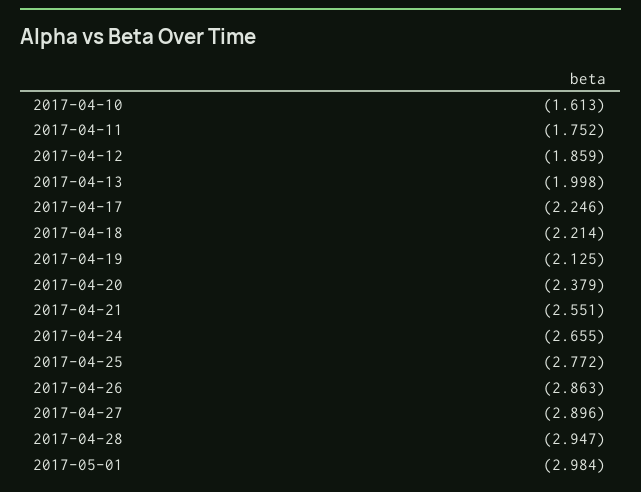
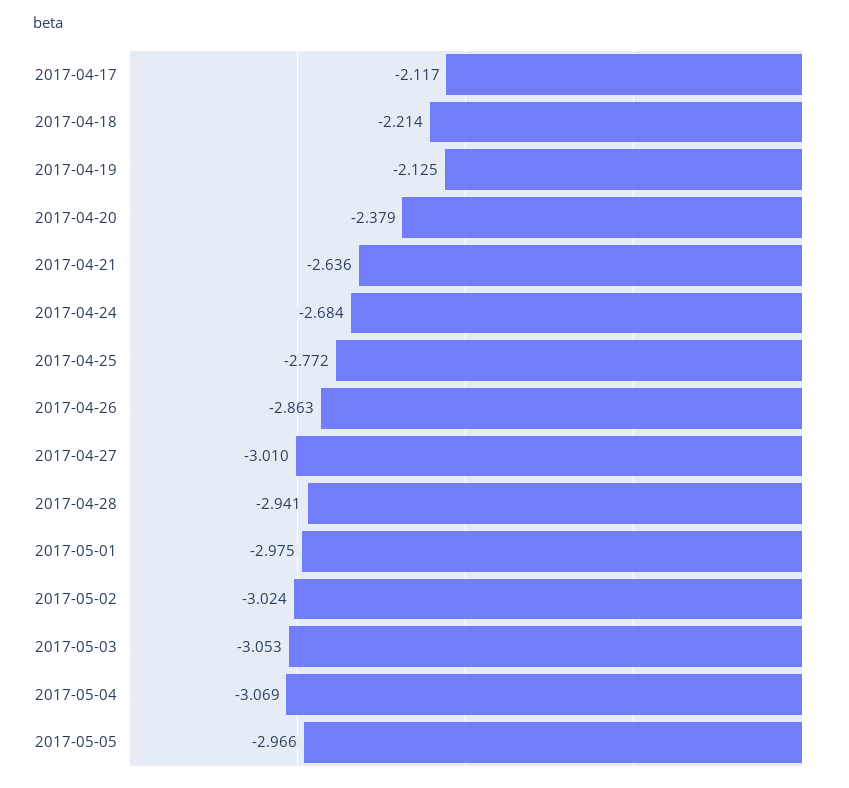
2017-04-10: -1.613 -> none
2017-04-11: -1.752 -> none
2017-04-12: -1.859 -> none
2017-04-13: -1.998 -> none
2017-04-17: -2.246 -> -2.117
2017-04-21: -2.551 -> -2.636
2017-04-24: -2.655 -> -2.684
2017-04-27: -2.896 -> -3.01
2017-04-28: -2.947 -> -2.941
2017-05-01: -2.984 -> -2.975
2017-05-02: none -> -3.024
2017-05-03: none -> -3.053
2017-05-04: none -> -3.069
2017-05-05: none -> -2.966

